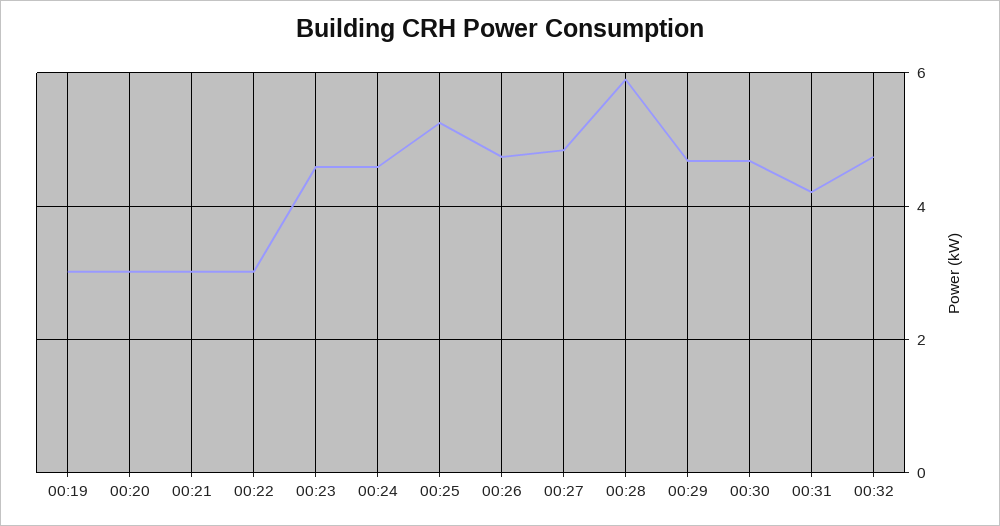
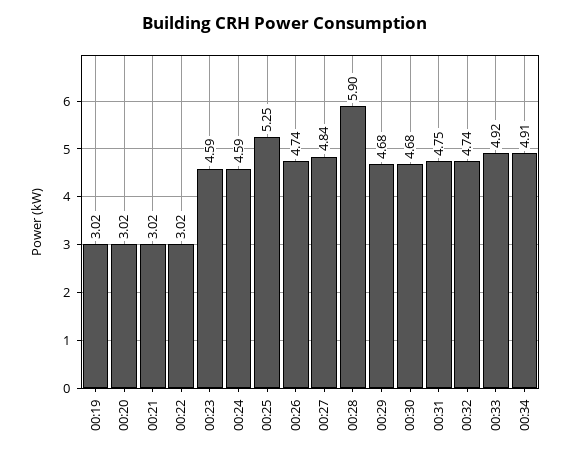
00:31: 4.2 -> 4.75
00:33: none -> 4.92
00:34: none -> 4.91

